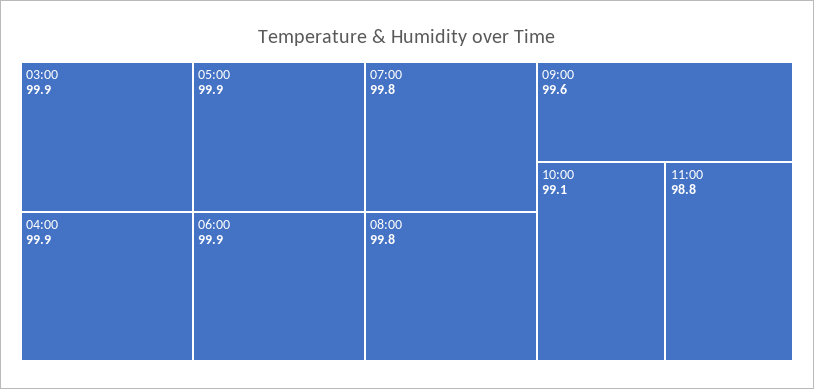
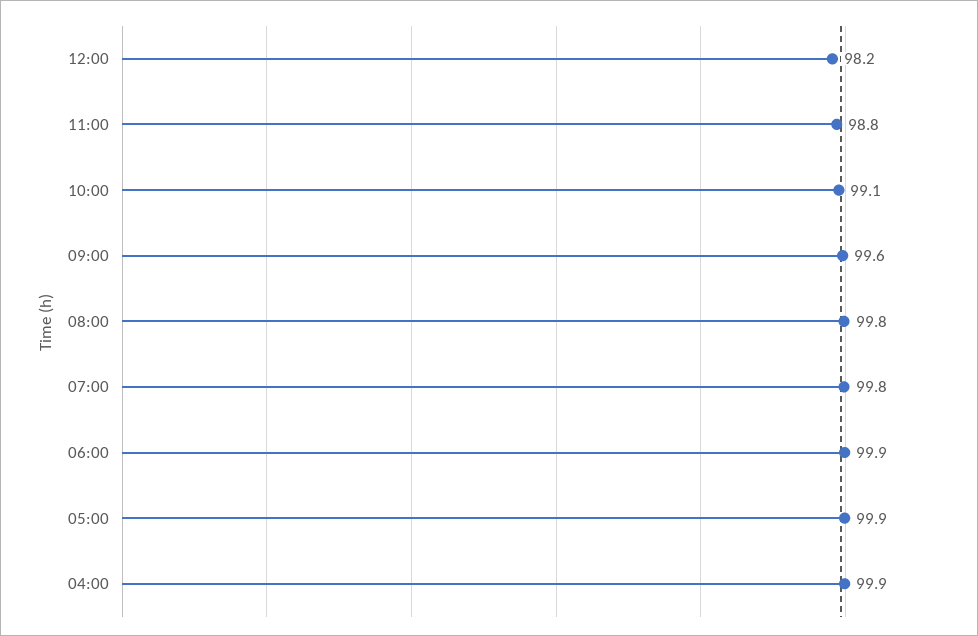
03:00: 99.9 -> none
12:00: none -> 98.2

